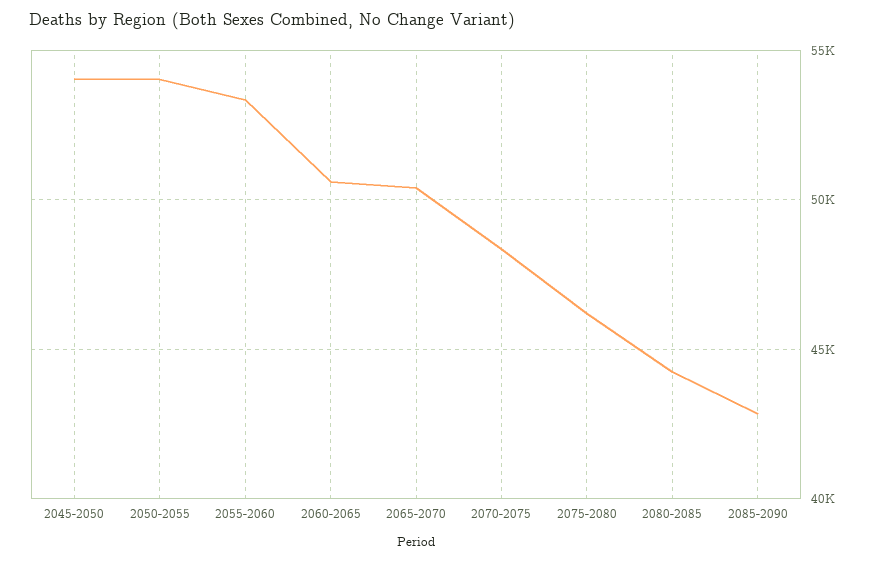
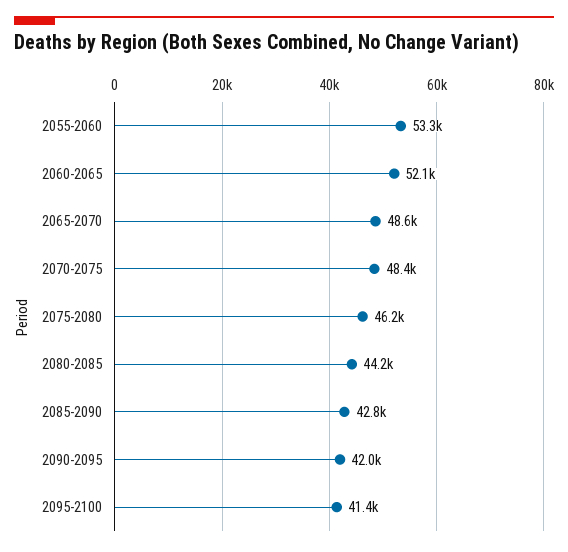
2045-2050: 54000 -> none
2050-2055: 54000 -> none
2060-2065: 50500 -> 52100
2065-2070: 50500 -> 48600
2090-2095: none -> 42000
2095-2100: none -> 41400

